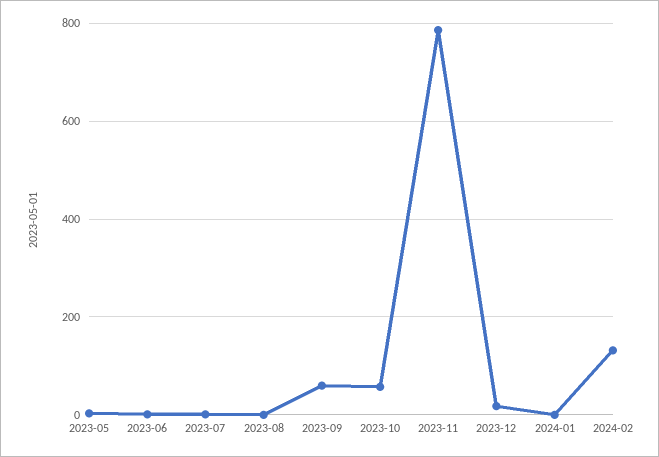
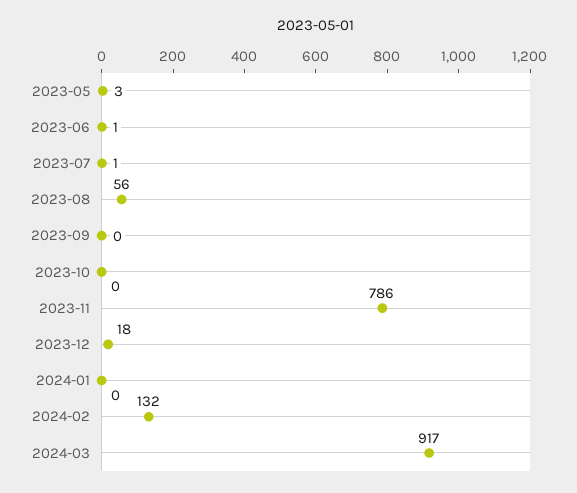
2023-08: 0 -> 56
2023-09: 60 -> 0
2023-10: 60 -> 0
2024-03: none -> 917

